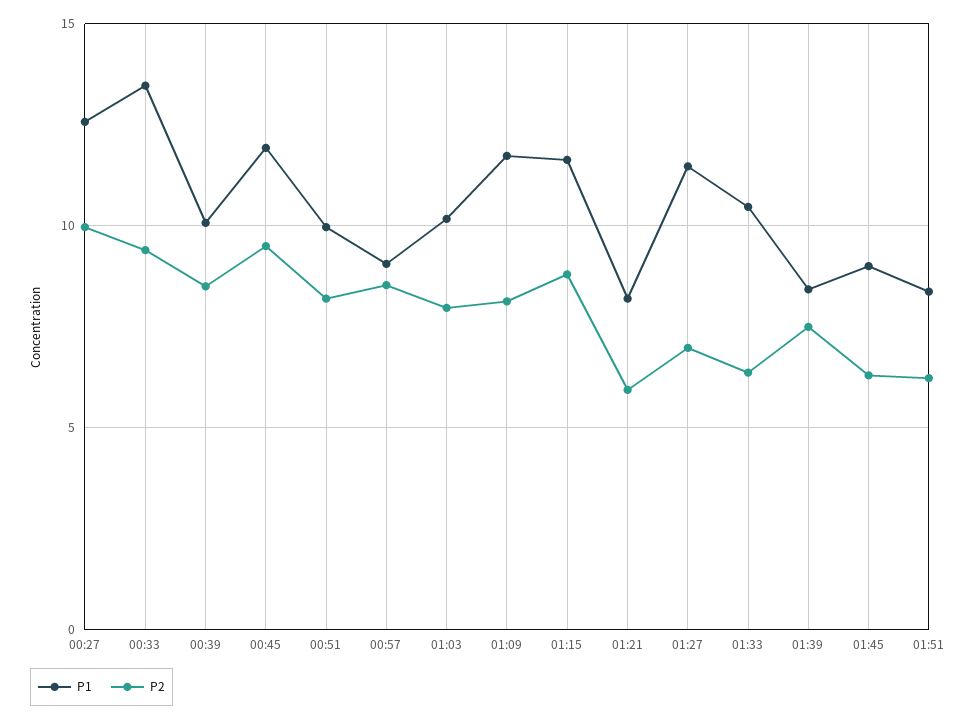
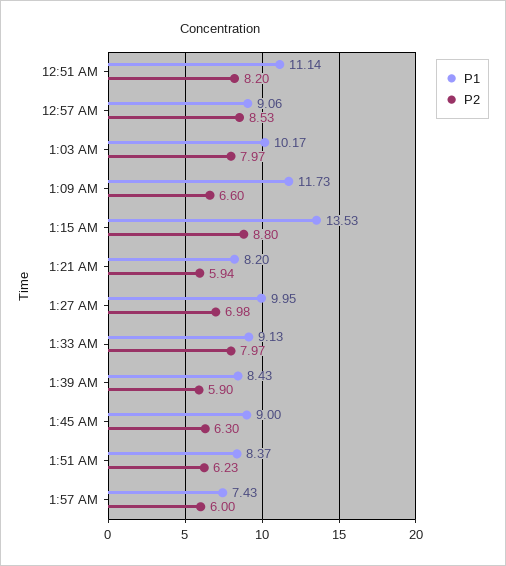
P1, 00:27: 12.5 -> none
P2, 00:27: 10 -> none
P1, 00:33: 13.5 -> none
P2, 00:33: 9.5 -> none
P1, 00:39: 10 -> none
P2, 00:39: 8.5 -> none
P1, 00:45: 12 -> none
P2, 00:45: 9.5 -> none
P1, 00:51: 10 -> 11.14
P2, 01:09: 8 -> 6.6
P1, 01:15: 11.5 -> 13.53
P1, 01:27: 11.5 -> 9.95
P1, 01:33: 10.5 -> 9.13
P2, 01:33: 6.5 -> 7.97
P2, 01:39: 7.5 -> 5.9
P1, 1:57 AM: none -> 7.43
P2, 1:57 AM: none -> 6

